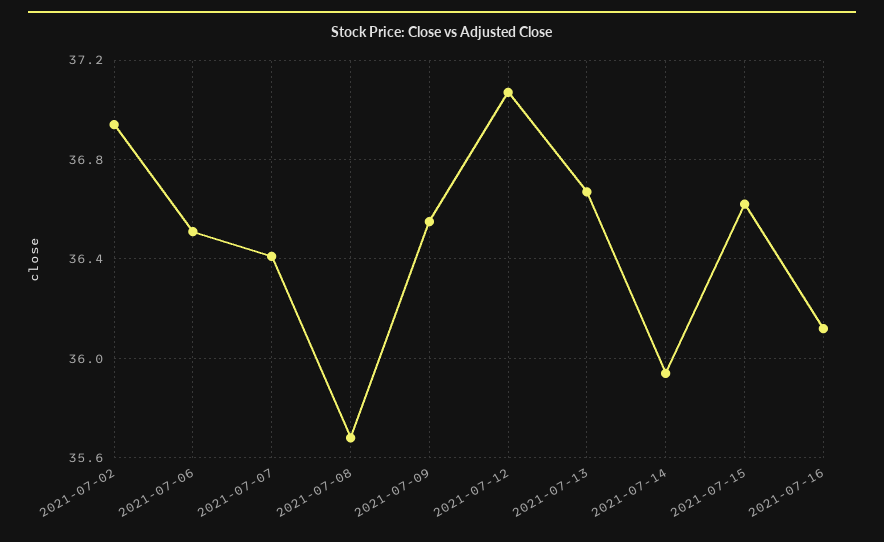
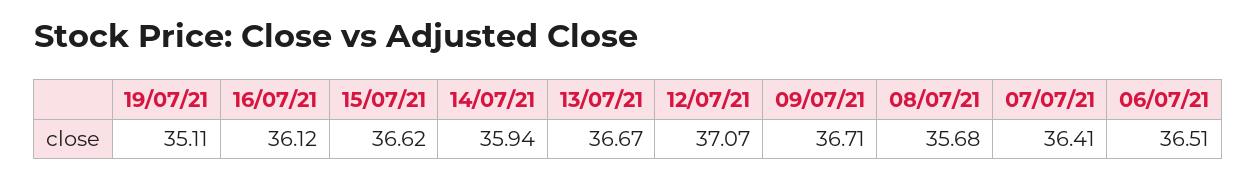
2021-07-02: 36.95 -> none
2021-07-09: 36.55 -> 36.71
19/07/21: none -> 35.11

